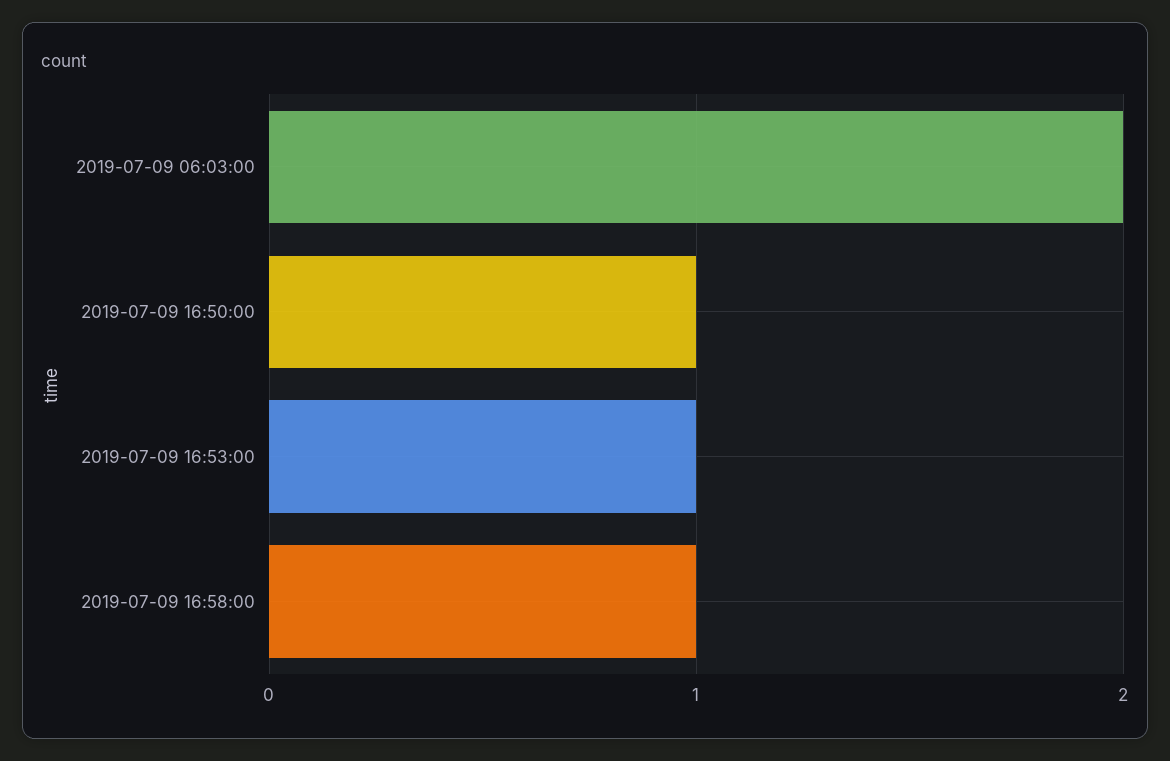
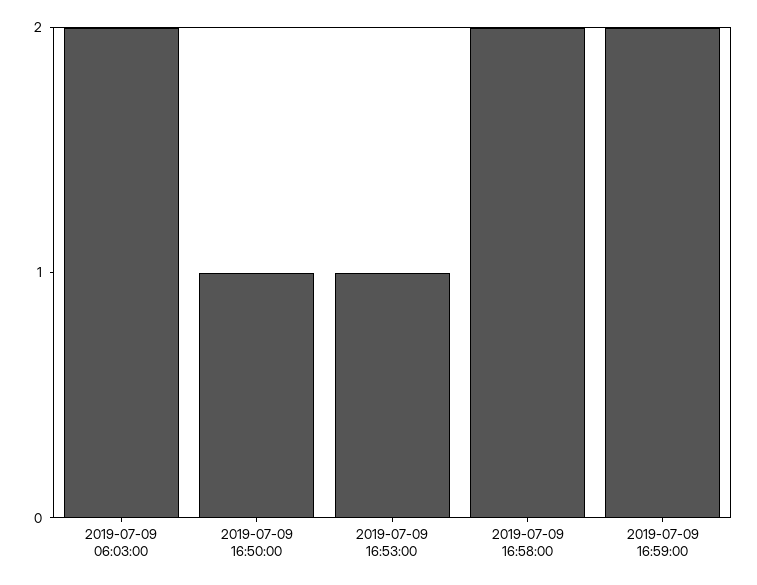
2019-07-09 16:58:00: 1 -> 2
2019-07-09 16:59:00: none -> 2

